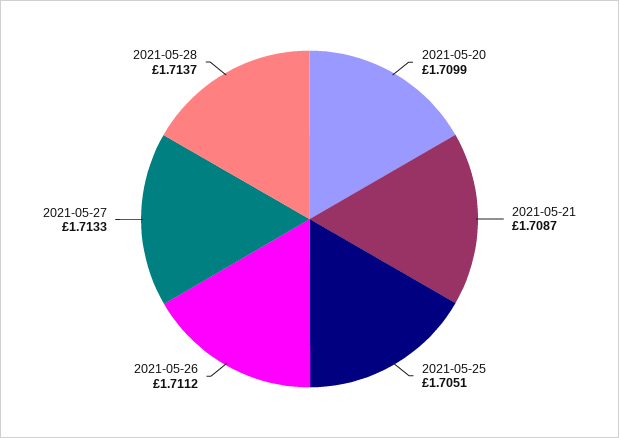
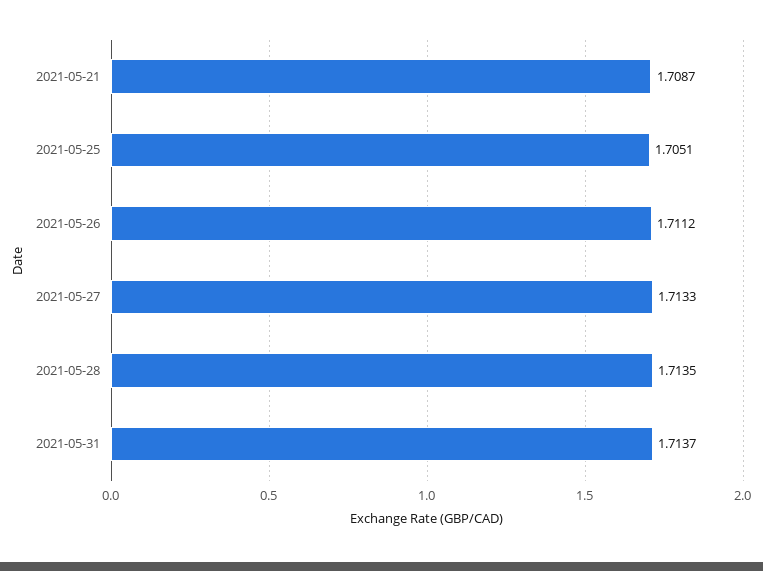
2021-05-20: 1.7099 -> none
2021-05-28: 1.7137 -> 1.7135
2021-05-31: none -> 1.7137

